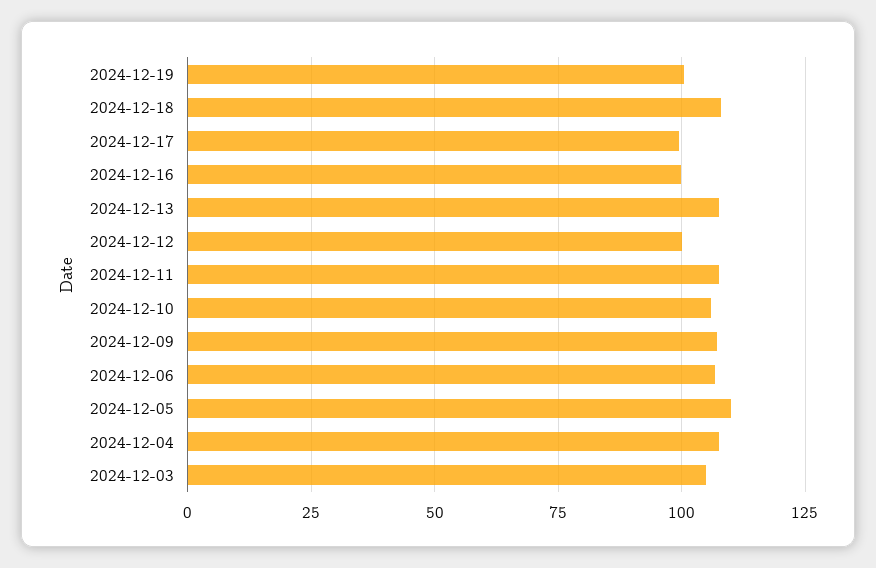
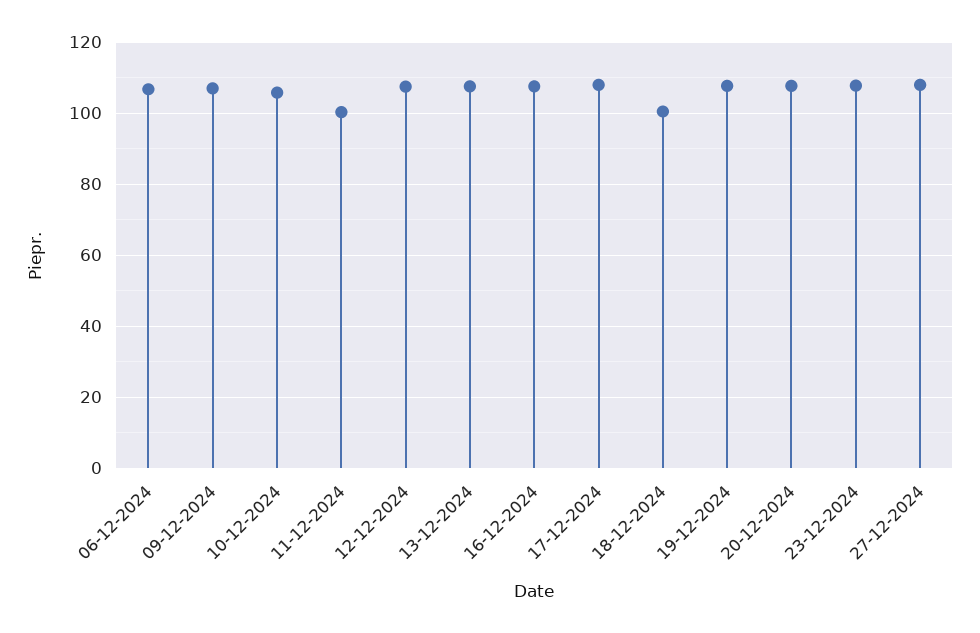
2024-12-19: 100 -> 108
2024-12-18: 107.5 -> 100
2024-12-17: 100 -> 108
2024-12-16: 100 -> 108
2024-12-12: 100 -> 108
2024-12-11: 107.5 -> 100
2024-12-05: 110 -> none
2024-12-04: 107.5 -> none
2024-12-03: 105 -> none
20-12-2024: none -> 108
23-12-2024: none -> 108
27-12-2024: none -> 108

